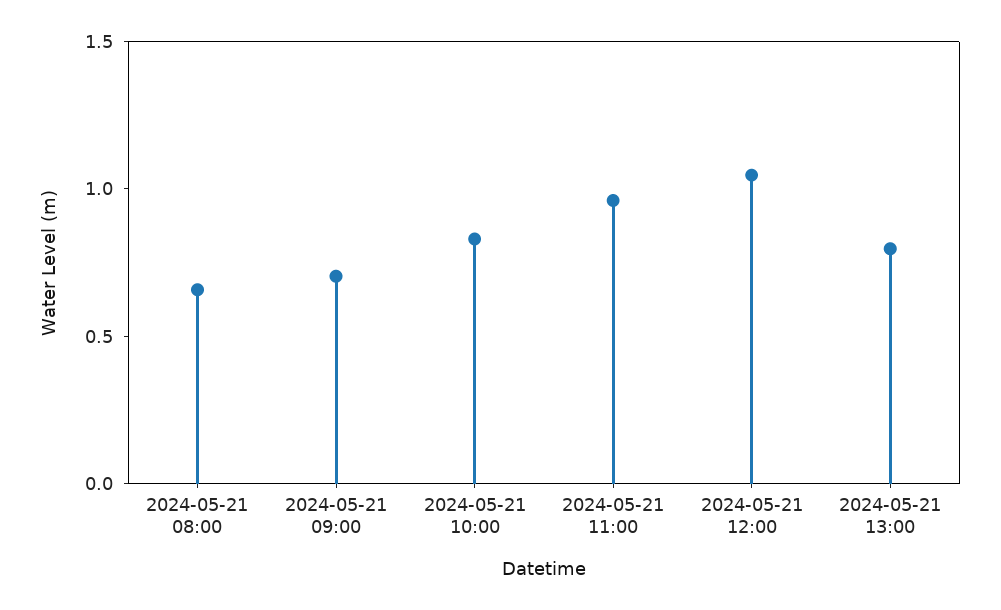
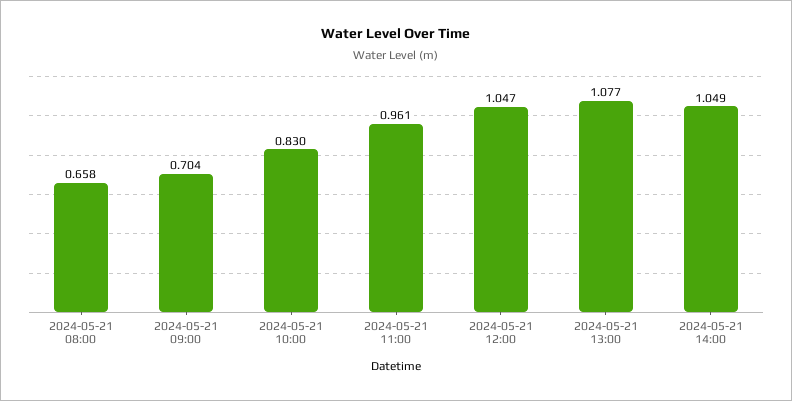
2024-05-21 13:00: 0.8 -> 1.077
2024-05-21 14:00: none -> 1.049

